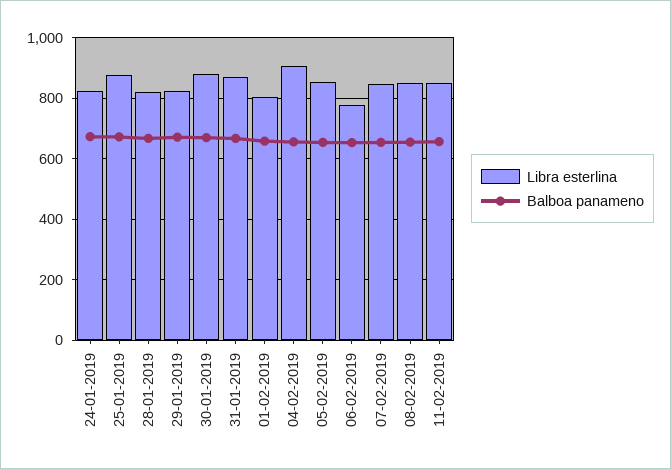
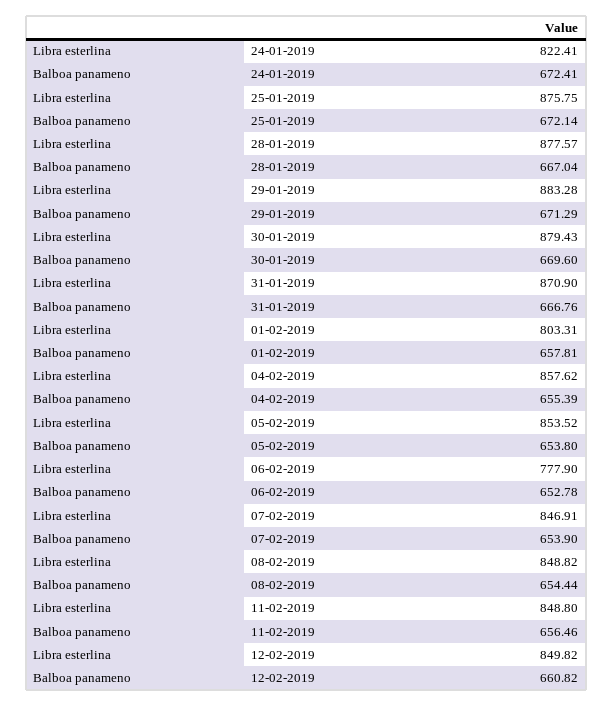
Libra esterlina, 28-01-2019: 820 -> 877.57
Libra esterlina, 29-01-2019: 820 -> 883.28
Libra esterlina, 04-02-2019: 900 -> 857.62
Libra esterlina, 12-02-2019: none -> 849.82
Balboa panameno, 12-02-2019: none -> 660.82

